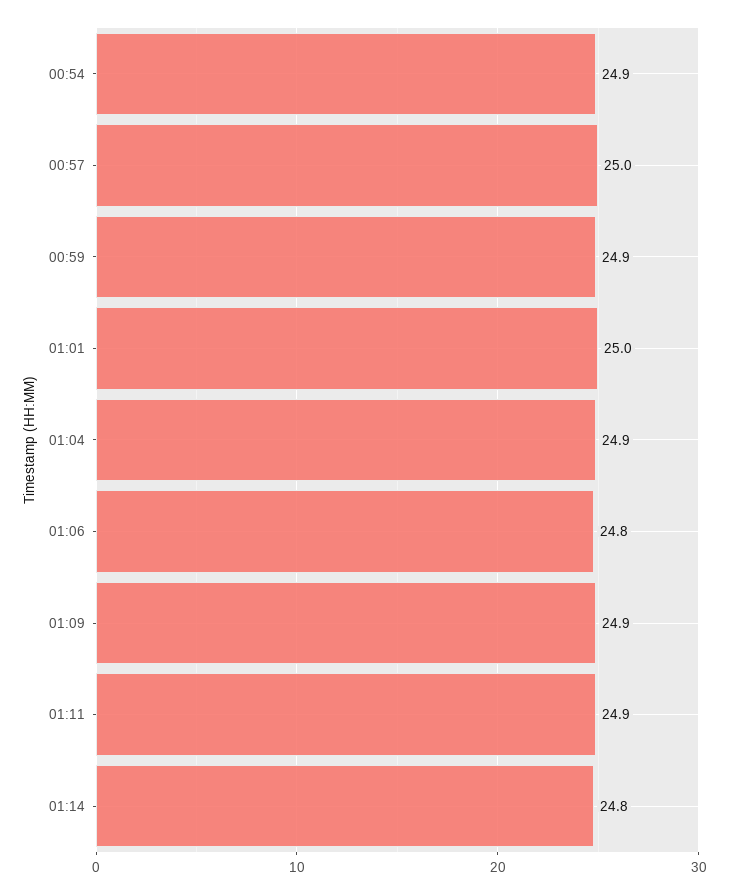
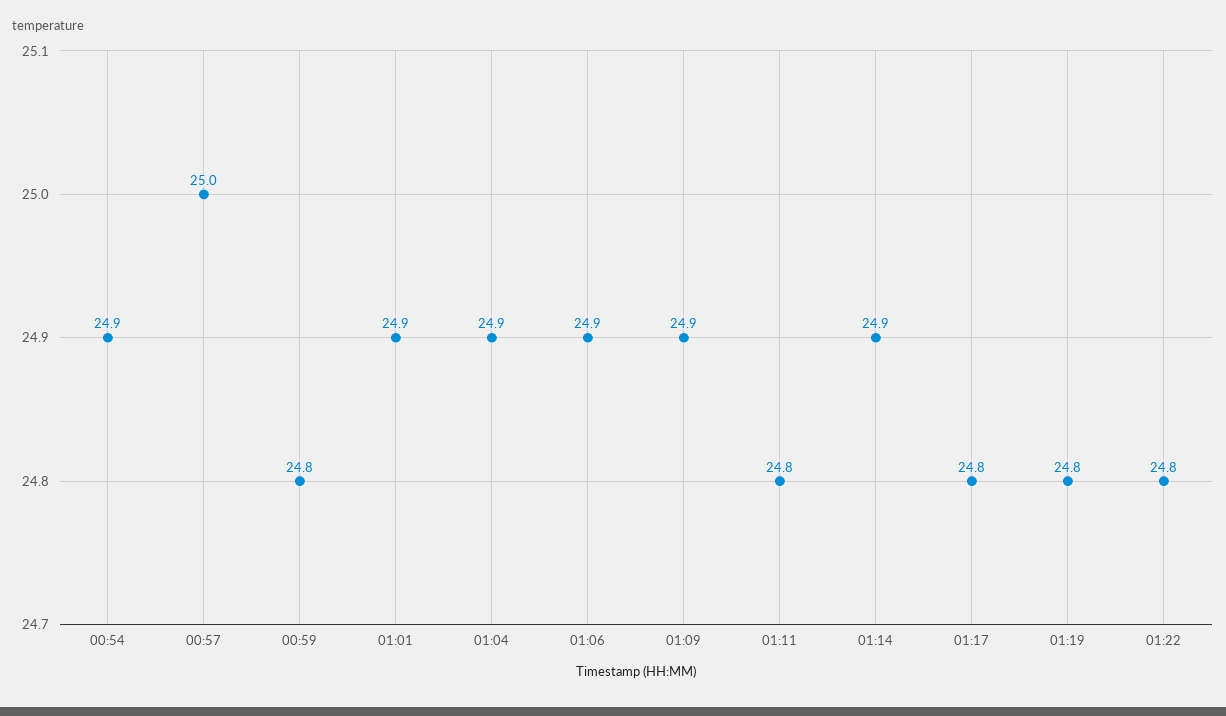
00:59: 24.9 -> 24.8
01:01: 25 -> 24.9
01:06: 24.8 -> 24.9
01:11: 24.9 -> 24.8
01:14: 24.8 -> 24.9
01:17: none -> 24.8
01:19: none -> 24.8
01:22: none -> 24.8

